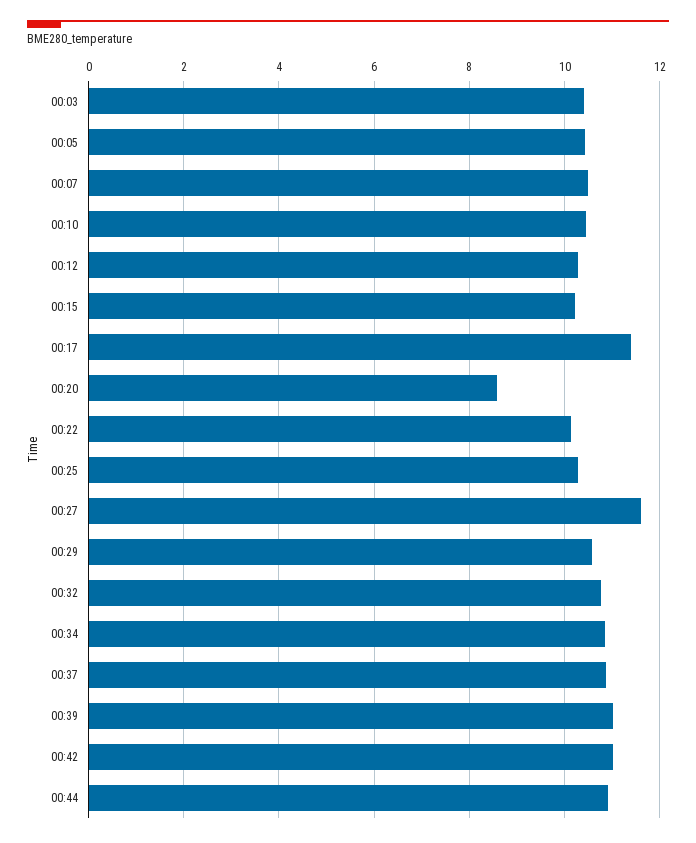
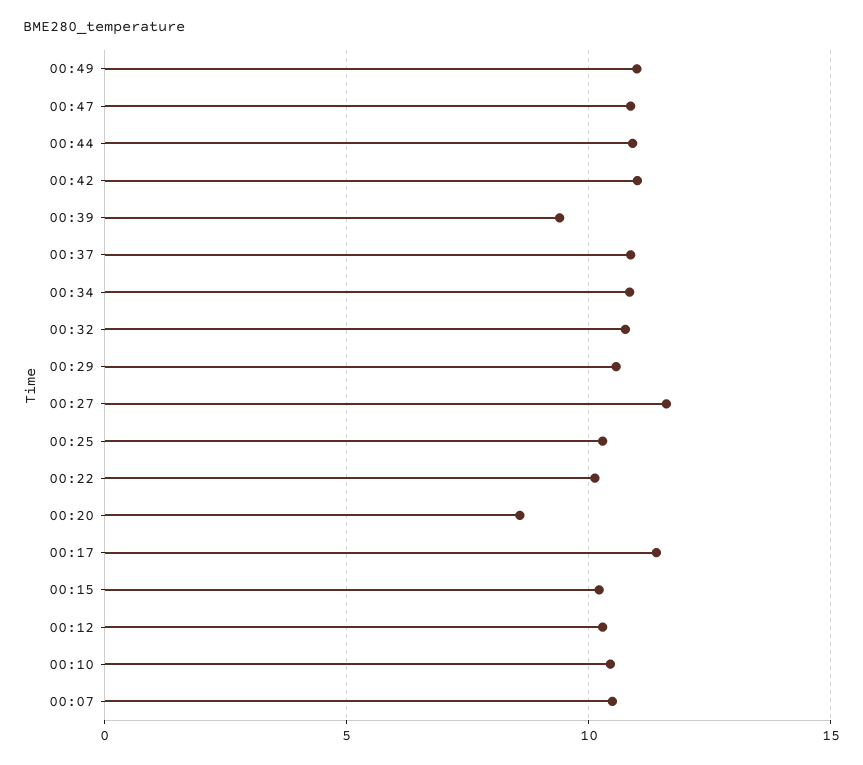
00:03: 10.4 -> none
00:05: 10.4 -> none
00:39: 11 -> 9.5
00:49: none -> 11
00:47: none -> 11

